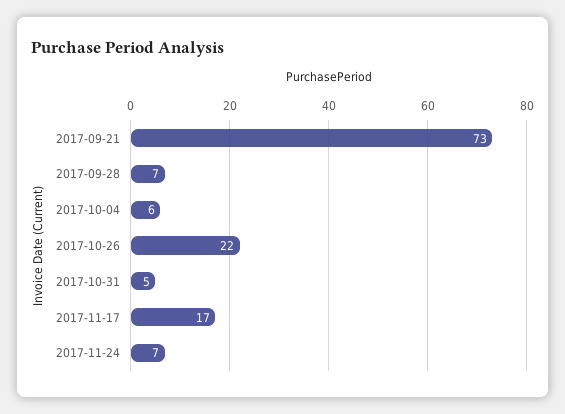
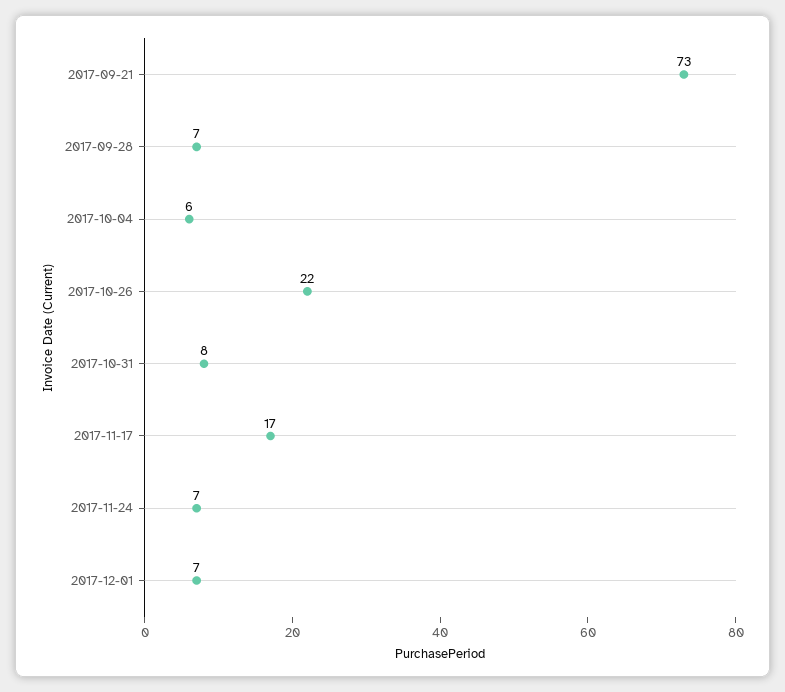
2017-10-31: 5 -> 8
2017-12-01: none -> 7

